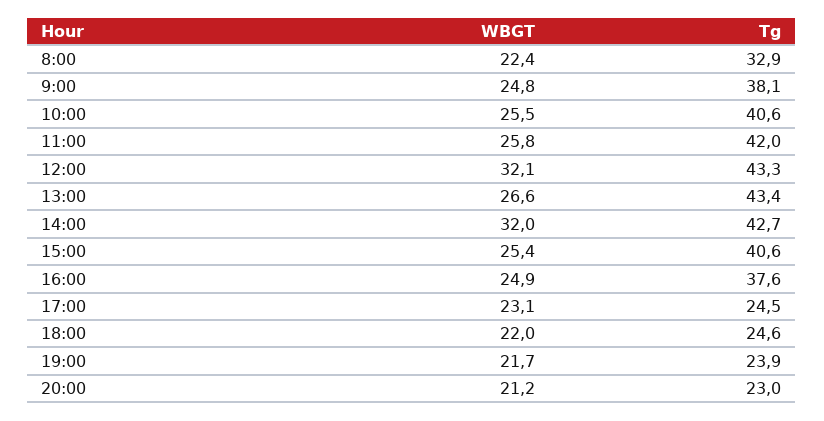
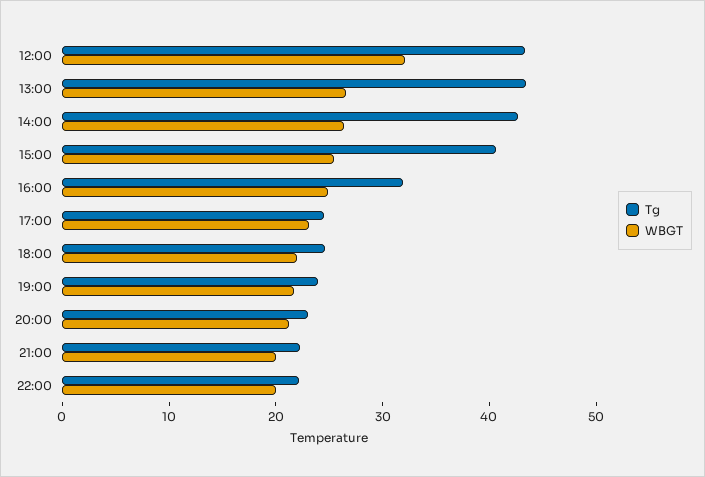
WBGT, 8:00: 22.4 -> none
Tg, 8:00: 32.9 -> none
WBGT, 9:00: 24.8 -> none
Tg, 9:00: 38.1 -> none
WBGT, 10:00: 25.5 -> none
Tg, 10:00: 40.6 -> none
WBGT, 11:00: 25.8 -> none
Tg, 11:00: 42 -> none
WBGT, 14:00: 32 -> 26
Tg, 16:00: 37.6 -> 32
Tg, 21:00: none -> 22
WBGT, 21:00: none -> 20
Tg, 22:00: none -> 22
WBGT, 22:00: none -> 20

